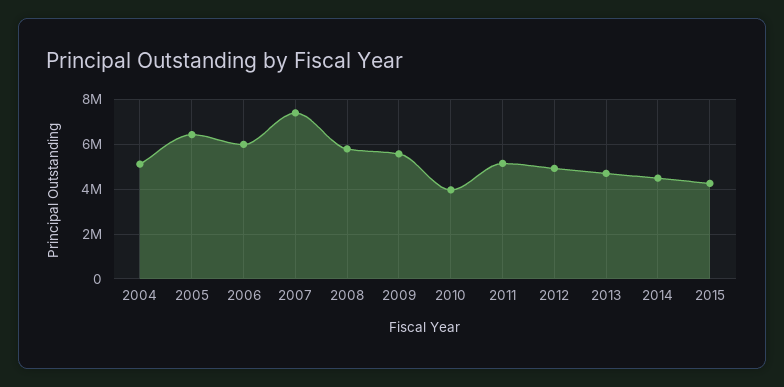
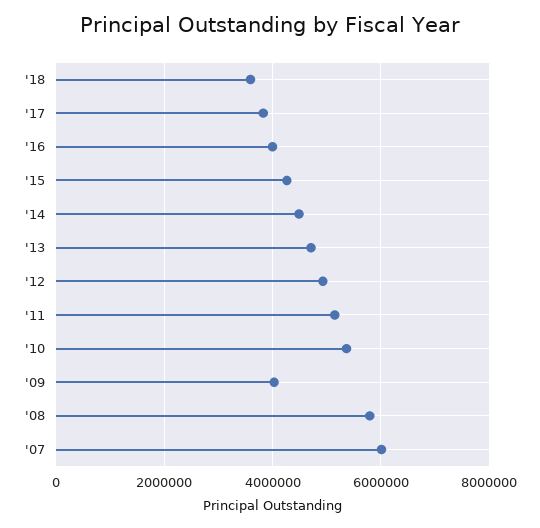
2004: 5000000 -> none
2005: 6500000 -> none
2006: 6000000 -> none
2007: 7500000 -> 6000000
2009: 5500000 -> 4000000
2010: 4000000 -> 5400000
'18: none -> 3600000
'17: none -> 3800000
'16: none -> 4000000

